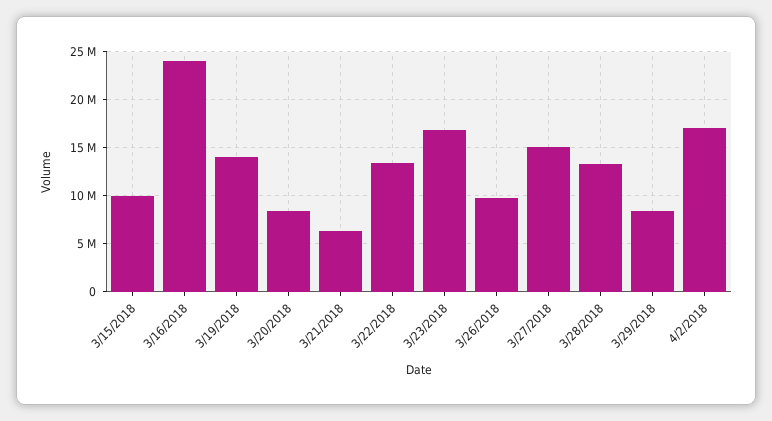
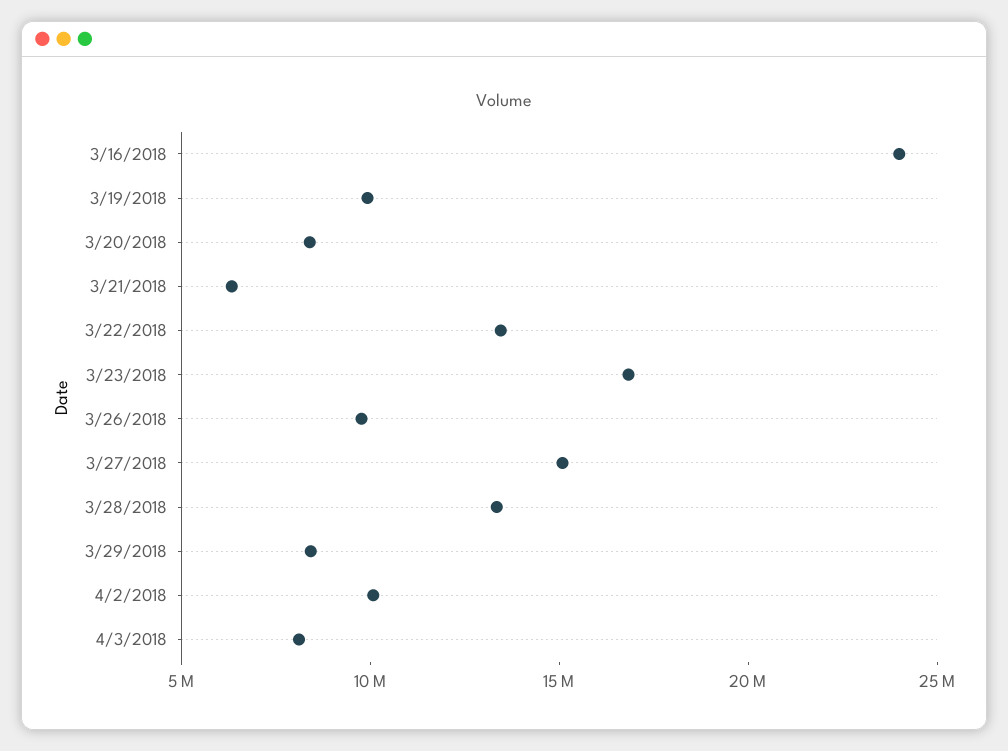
3/15/2018: 10000000 -> none
3/19/2018: 14000000 -> 10000000
4/2/2018: 17000000 -> 10000000
4/3/2018: none -> 8000000

